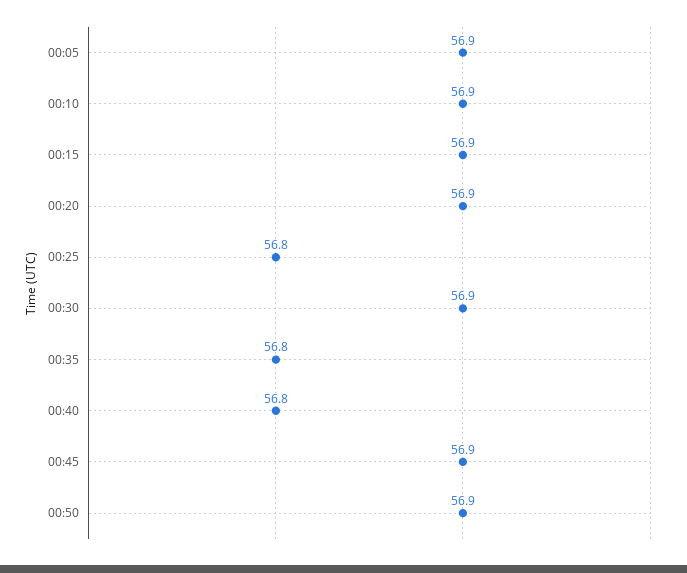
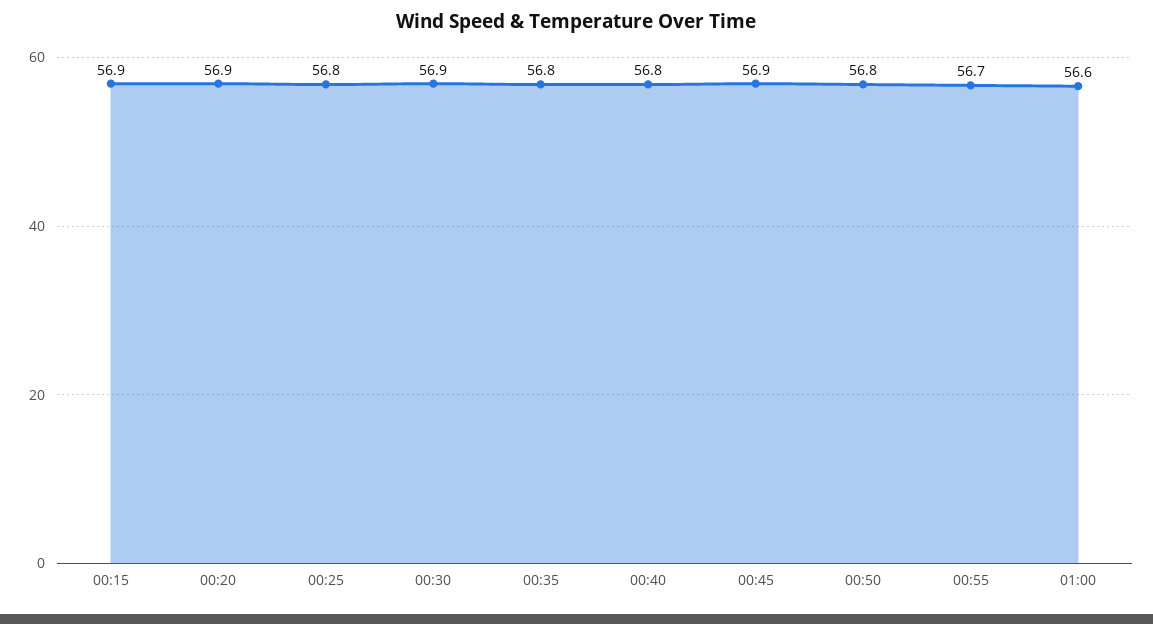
00:05: 56.9 -> none
00:10: 56.9 -> none
00:50: 56.9 -> 56.8
00:55: none -> 56.7
01:00: none -> 56.6

